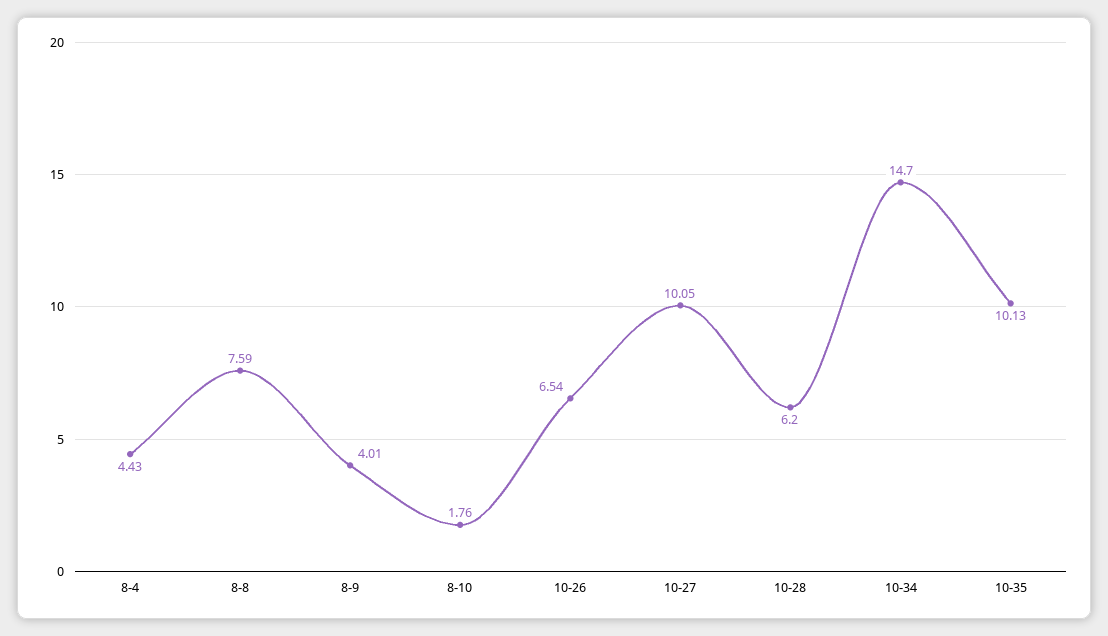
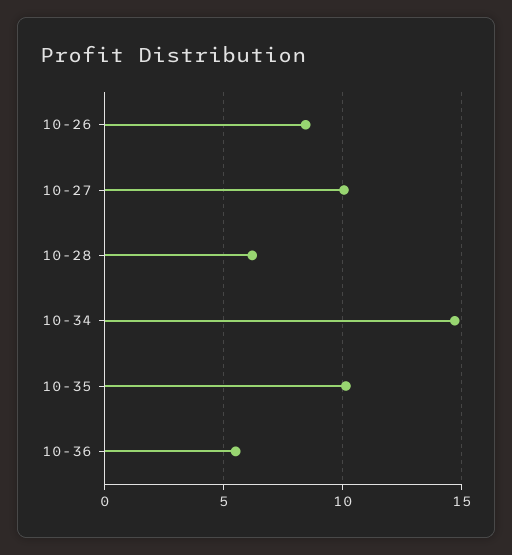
8-4: 4.43 -> none
8-8: 7.59 -> none
8-9: 4.01 -> none
8-10: 1.76 -> none
10-26: 6.54 -> 8.5
10-36: none -> 5.5

